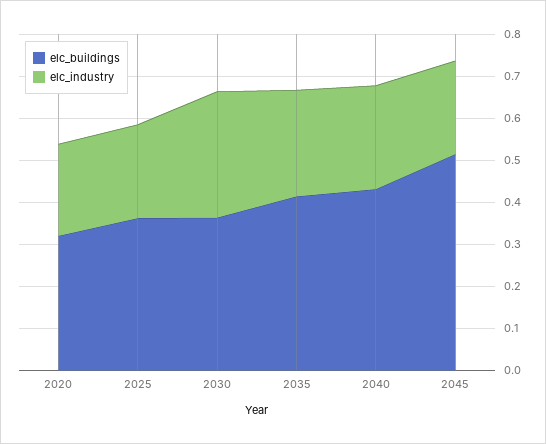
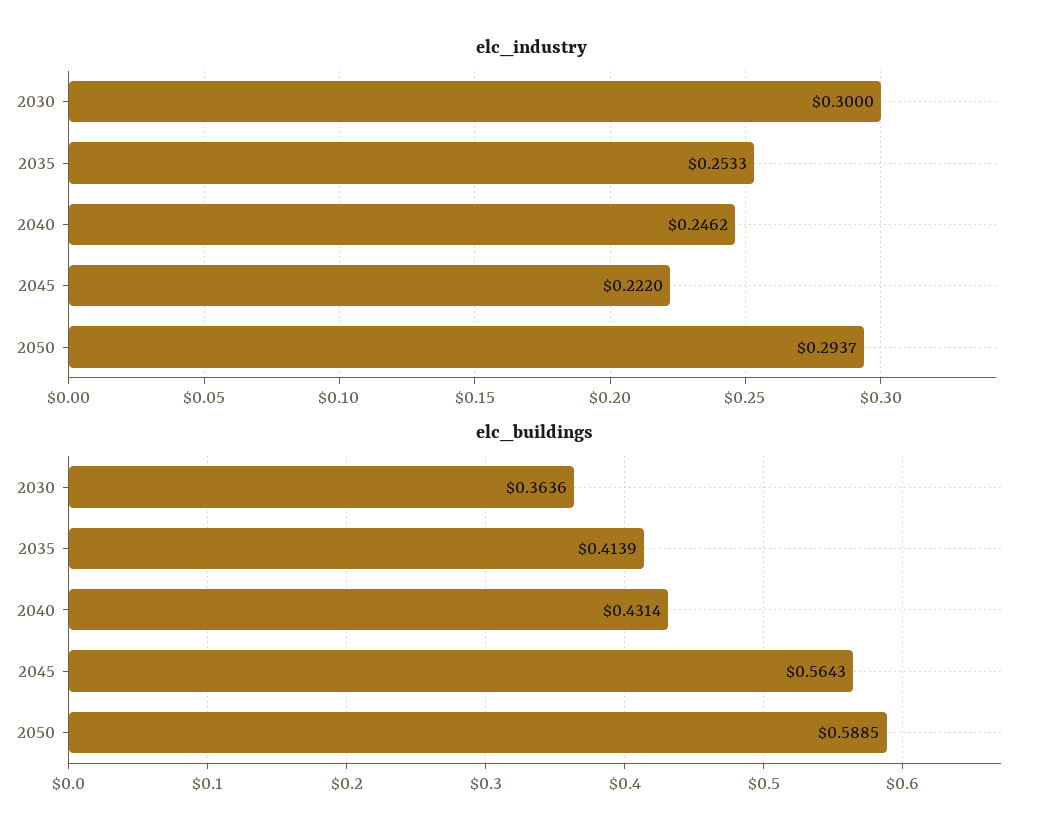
elc_buildings, 2020: 0.32 -> none
elc_industry, 2020: 0.22 -> none
elc_buildings, 2025: 0.36 -> none
elc_industry, 2025: 0.22 -> none
elc_buildings, 2045: 0.52 -> 0.5643
elc_industry, 2050: none -> 0.2937
elc_buildings, 2050: none -> 0.5885

